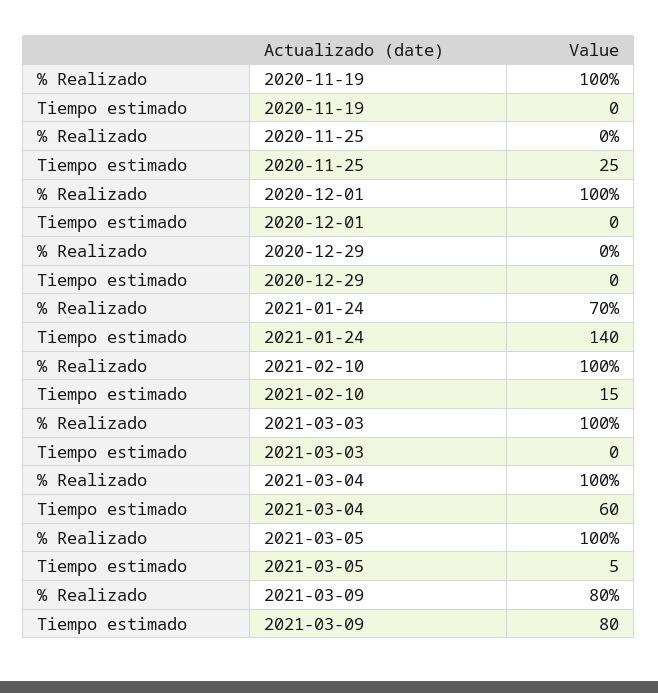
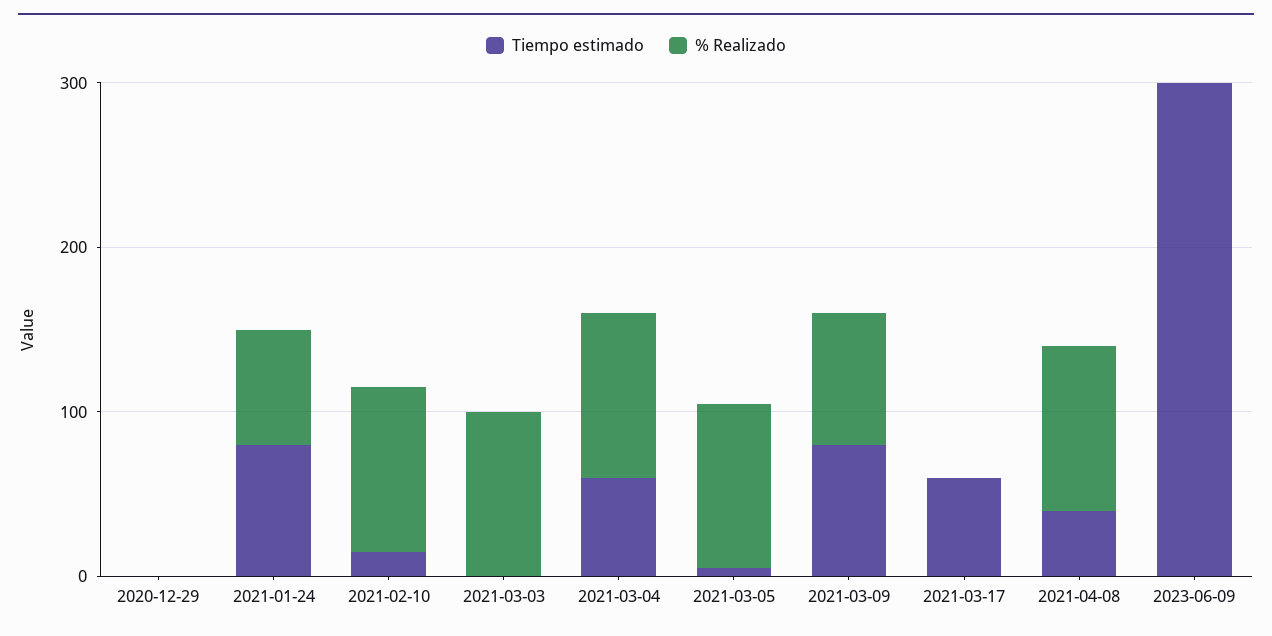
% Realizado, 2020-11-19: 100 -> none
Tiempo estimado, 2020-11-19: 0 -> none
% Realizado, 2020-11-25: 0 -> none
Tiempo estimado, 2020-11-25: 25 -> none
% Realizado, 2020-12-01: 100 -> none
Tiempo estimado, 2020-12-01: 0 -> none
Tiempo estimado, 2021-01-24: 140 -> 80
Tiempo estimado, 2021-03-17: none -> 60
% Realizado, 2021-03-17: none -> 0
Tiempo estimado, 2021-04-08: none -> 40
% Realizado, 2021-04-08: none -> 100
Tiempo estimado, 2023-06-09: none -> 300
% Realizado, 2023-06-09: none -> 0

